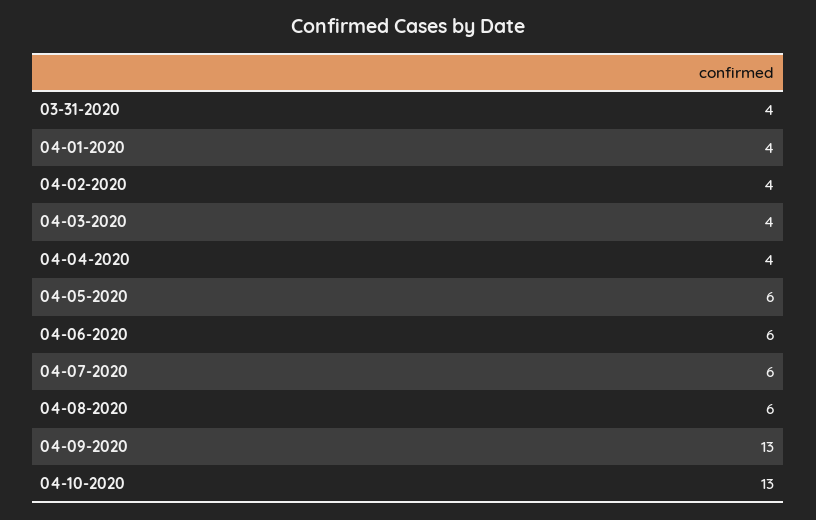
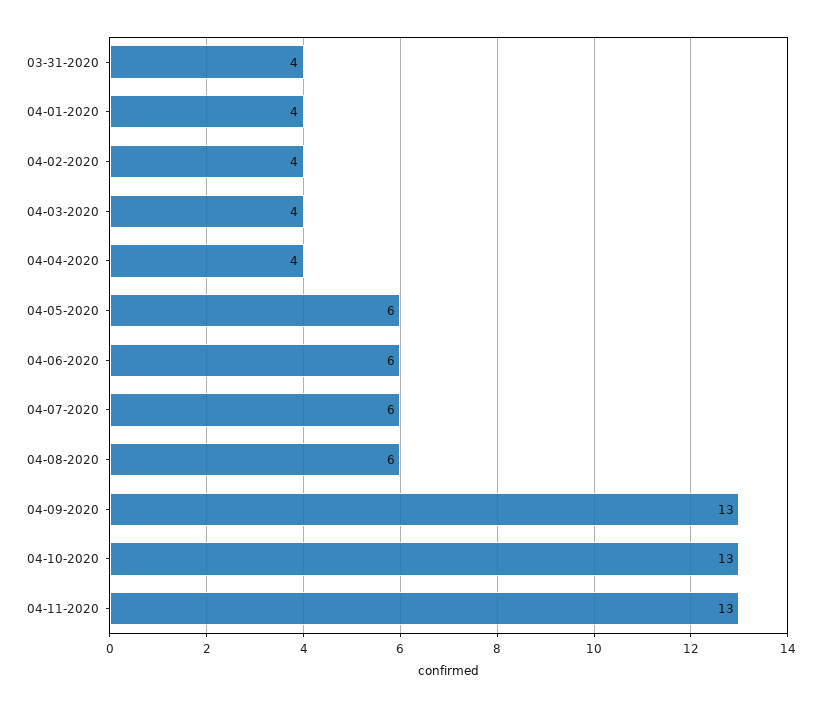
04-11-2020: none -> 13

